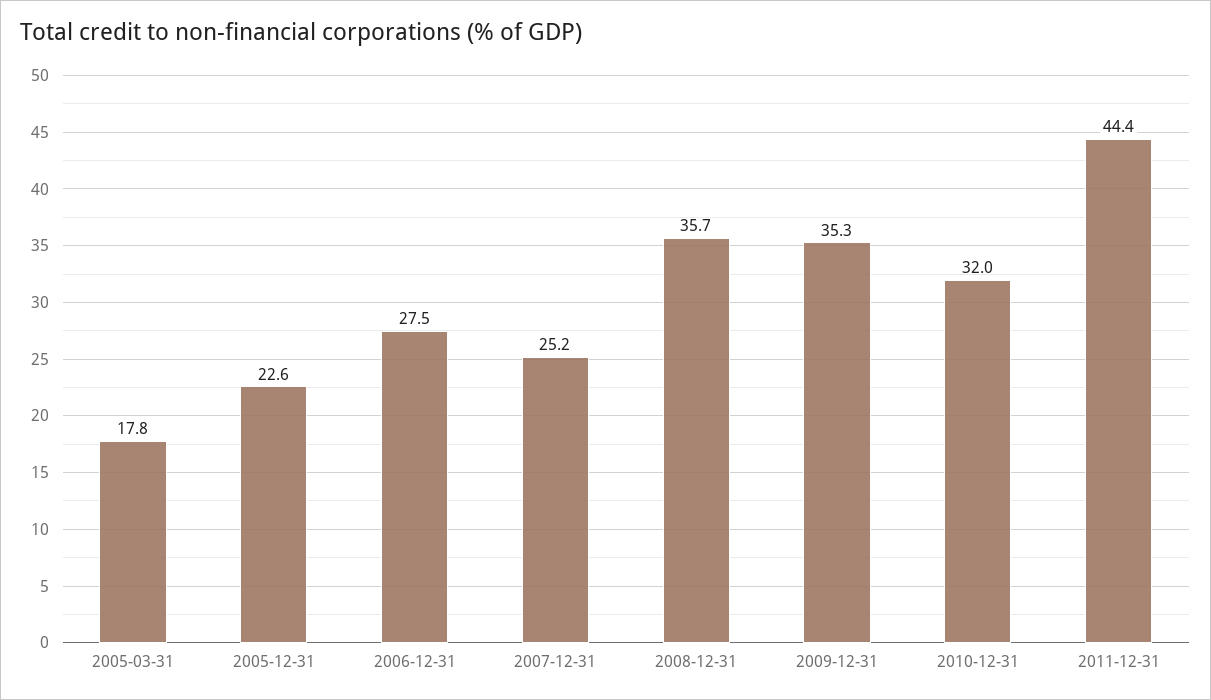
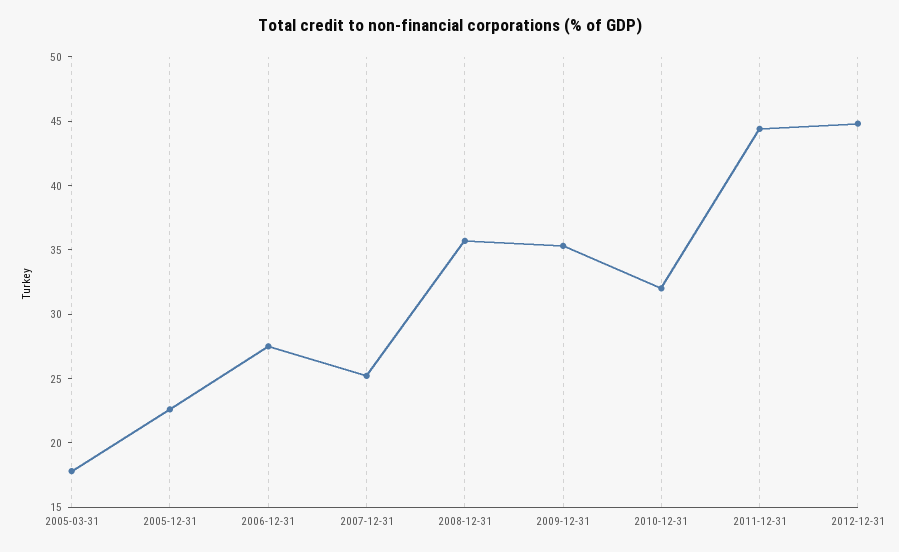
2012-12-31: none -> 45

